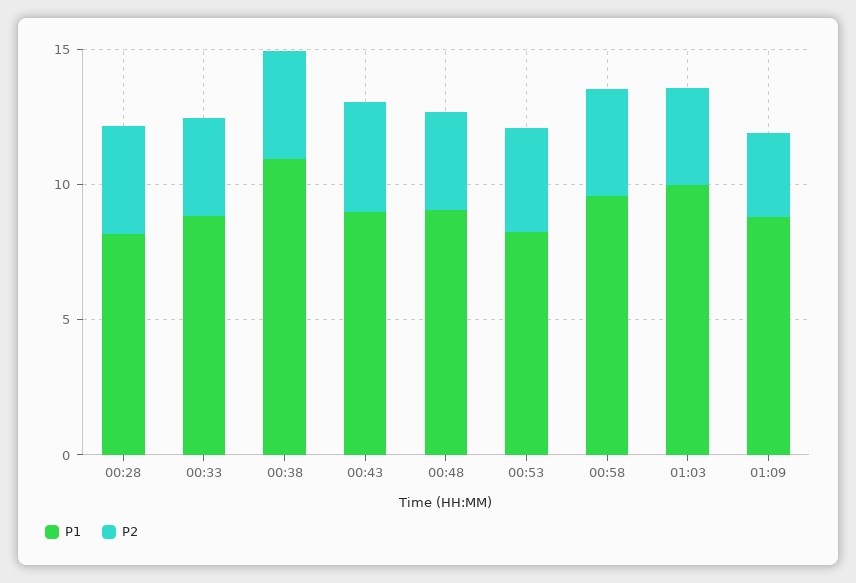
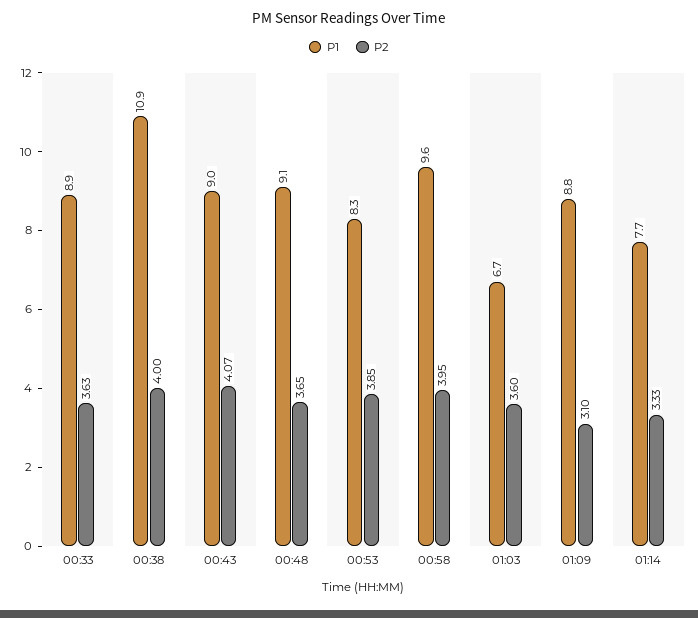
P1, 00:28: 8 -> none
P2, 00:28: 4 -> none
P1, 01:03: 10 -> 6.7
P1, 01:14: none -> 7.7
P2, 01:14: none -> 3.33

